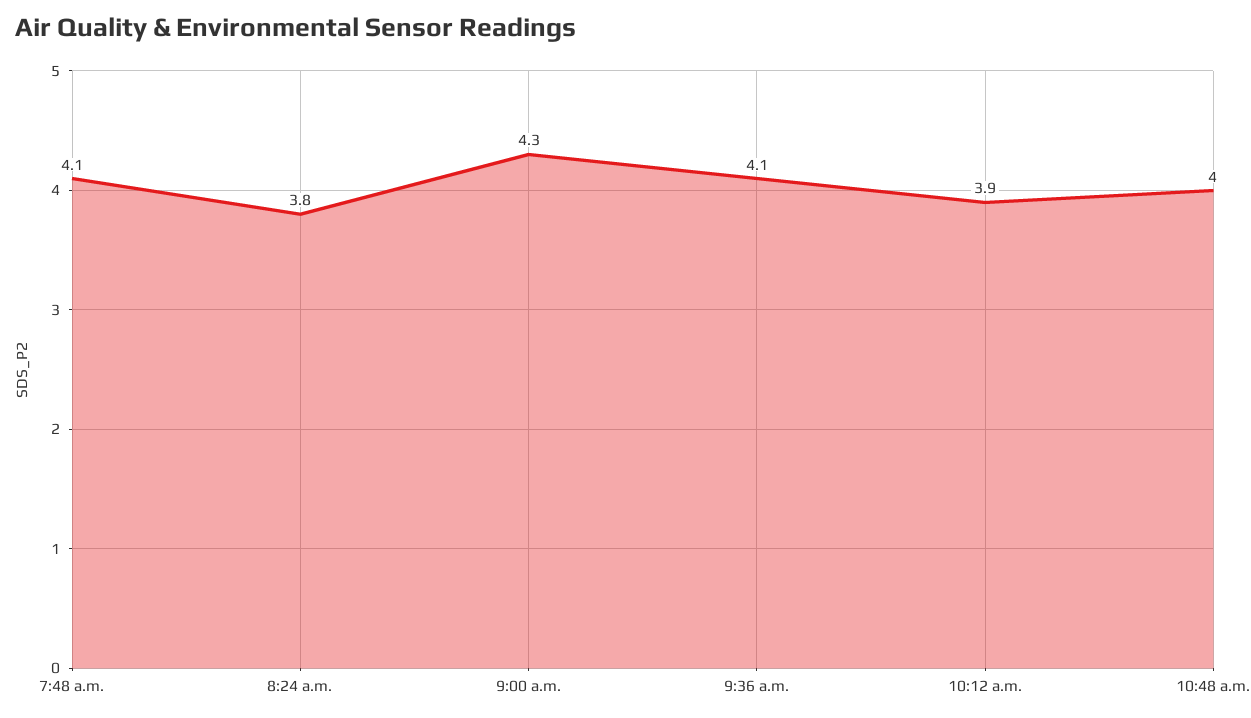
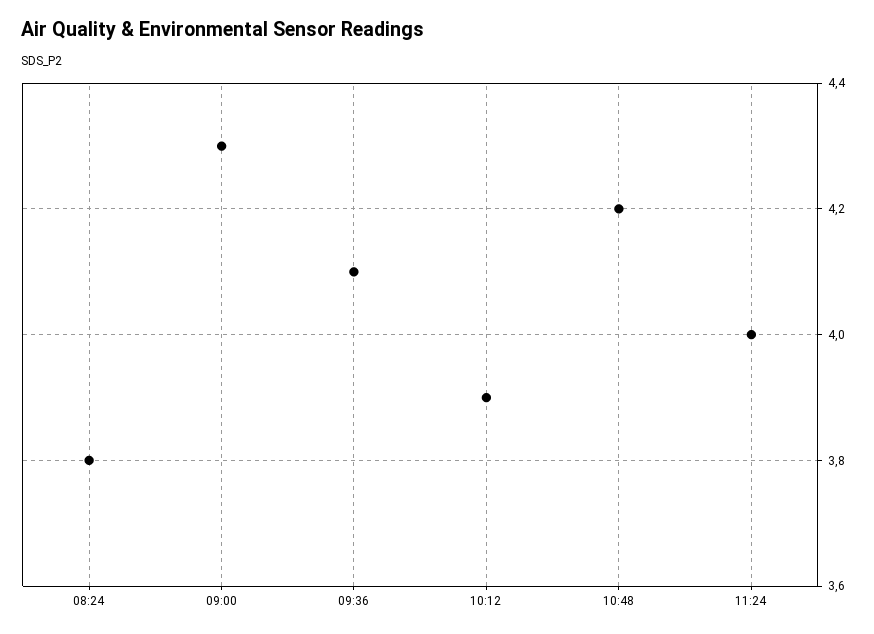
7:48 a.m.: 4.1 -> none
10:48 a.m.: 4 -> 4.2
11:24: none -> 4

